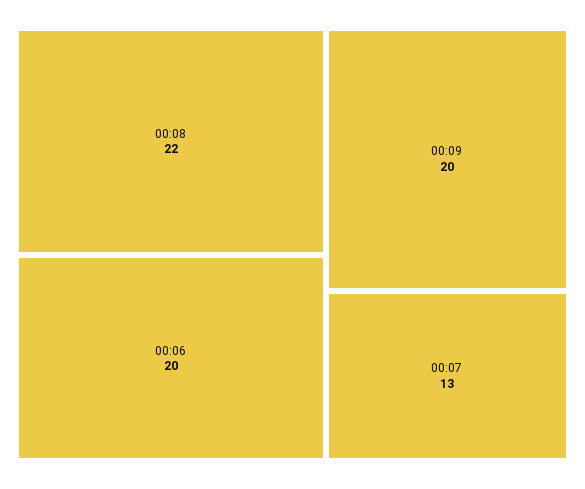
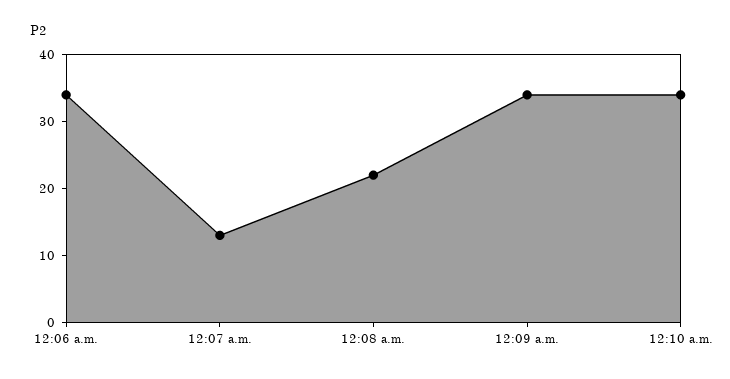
00:06: 20 -> 35
00:09: 20 -> 35
12:10 a.m.: none -> 35

